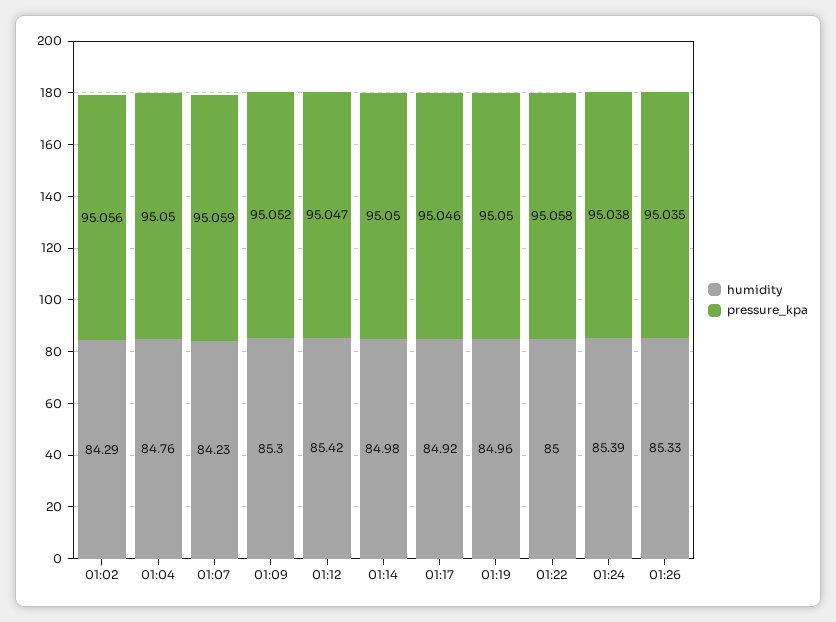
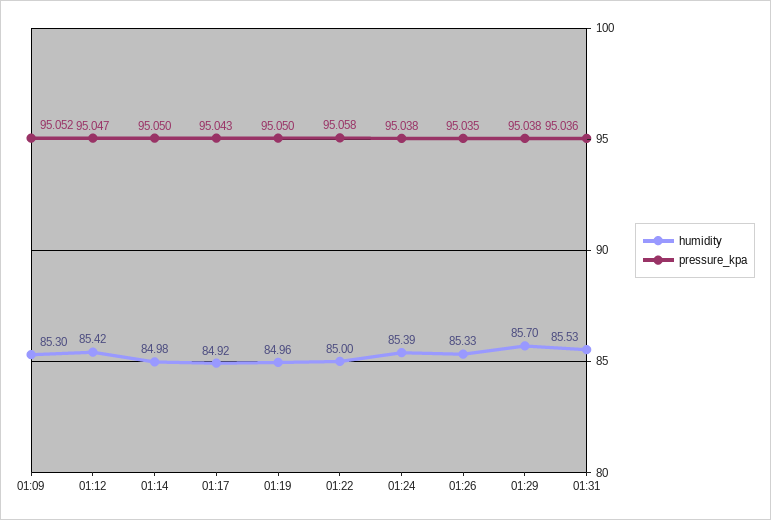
humidity, 01:02: 84.29 -> none
pressure_kpa, 01:02: 95.056 -> none
humidity, 01:04: 84.76 -> none
pressure_kpa, 01:04: 95.05 -> none
humidity, 01:07: 84.23 -> none
pressure_kpa, 01:07: 95.059 -> none
pressure_kpa, 01:17: 95.046 -> 95.043
humidity, 01:29: none -> 85.7
pressure_kpa, 01:29: none -> 95.038
humidity, 01:31: none -> 85.53
pressure_kpa, 01:31: none -> 95.036

